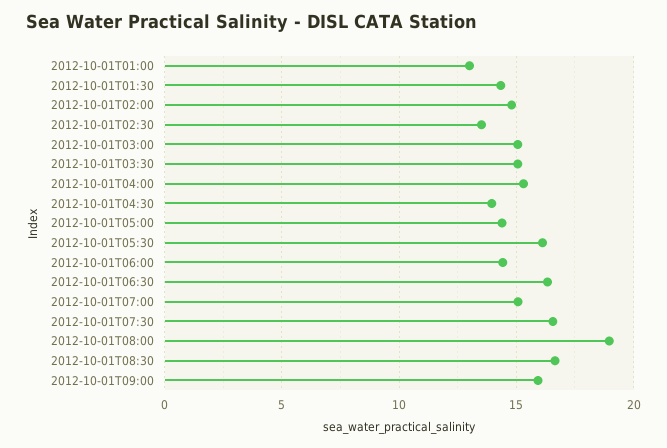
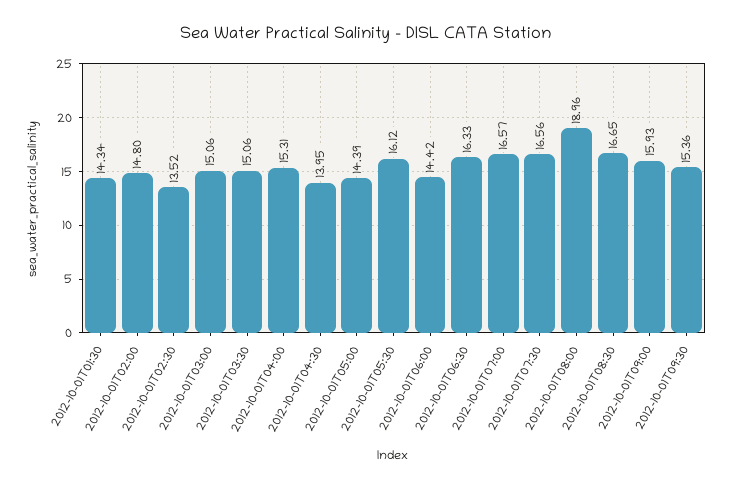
2012-10-01T01:00: 13 -> none
2012-10-01T07:00: 15 -> 16.57
2012-10-01T09:30: none -> 15.36

